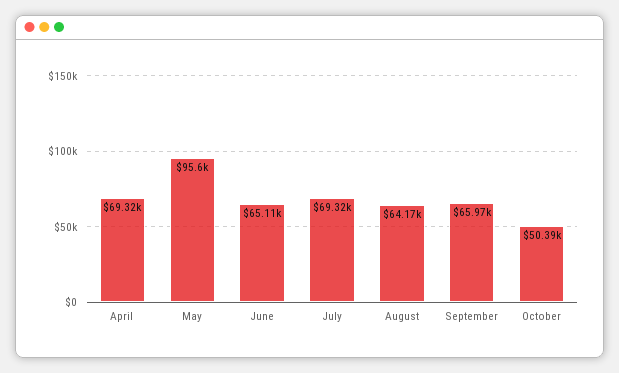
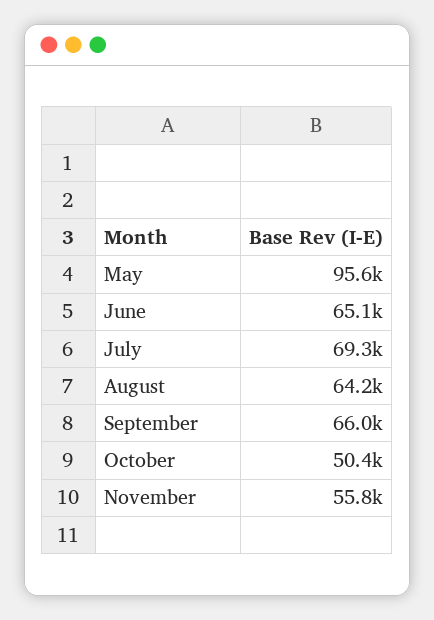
April: 69320 -> none
November: none -> 55800

